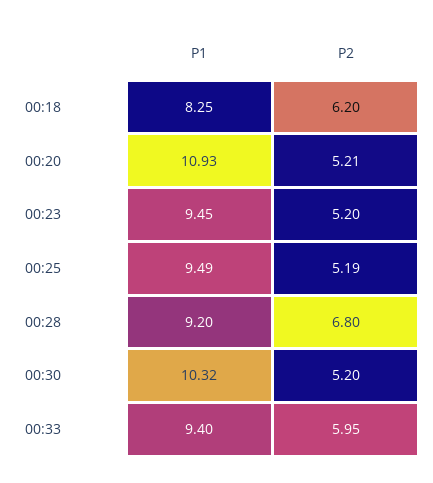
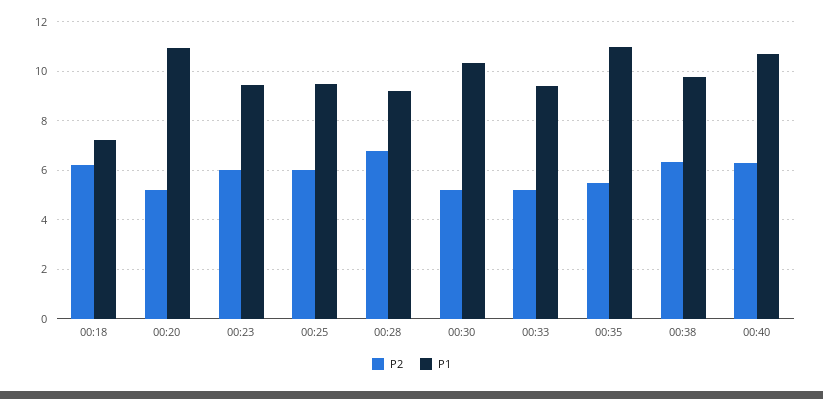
P1, 00:18: 8.25 -> 7.25
P2, 00:23: 5.2 -> 6
P2, 00:25: 5.19 -> 6
P2, 00:33: 5.95 -> 5.25
P2, 00:35: none -> 5.5
P1, 00:35: none -> 11
P2, 00:38: none -> 6.25
P1, 00:38: none -> 9.75
P2, 00:40: none -> 6.25
P1, 00:40: none -> 10.75

